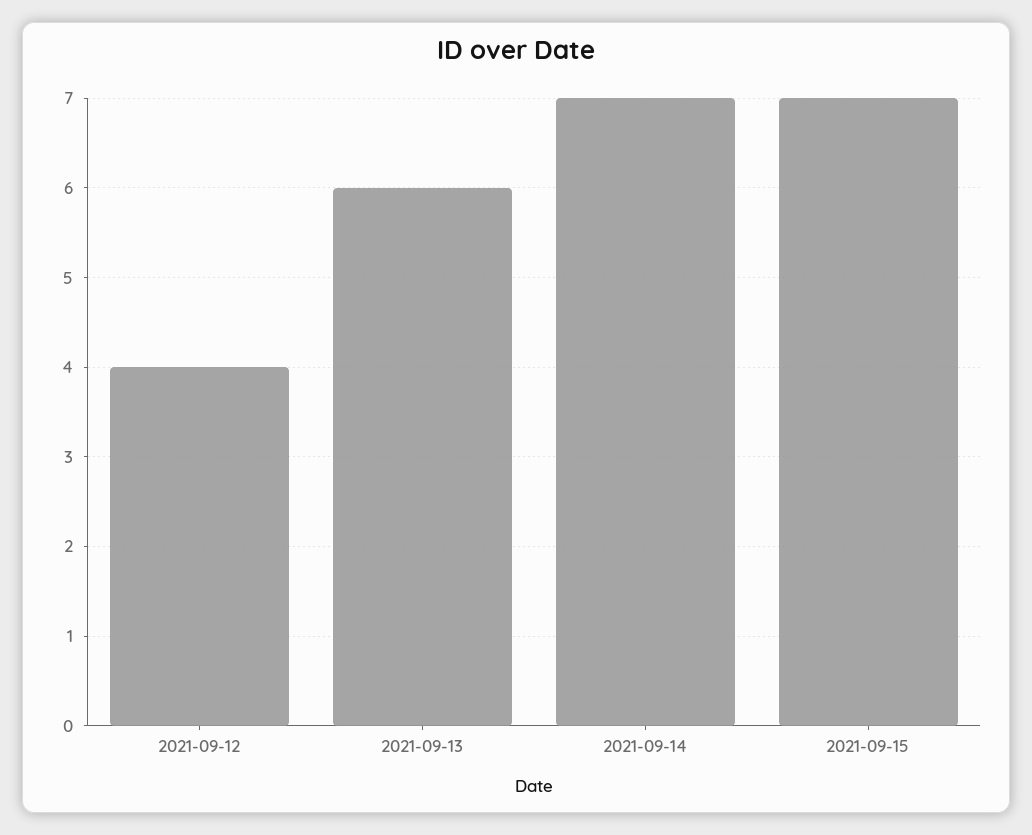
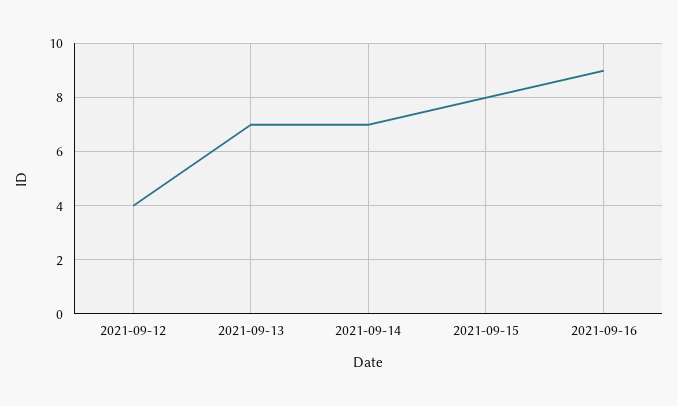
2021-09-13: 6 -> 7
2021-09-15: 7 -> 8
2021-09-16: none -> 9

